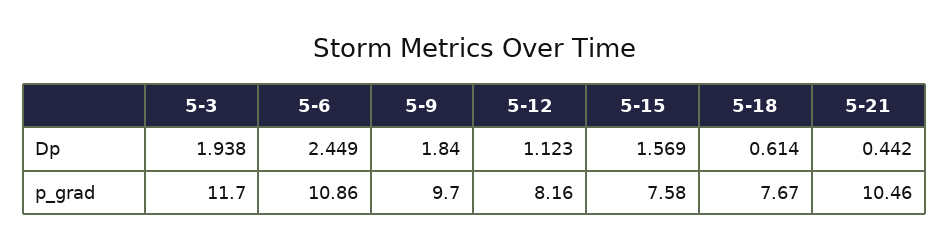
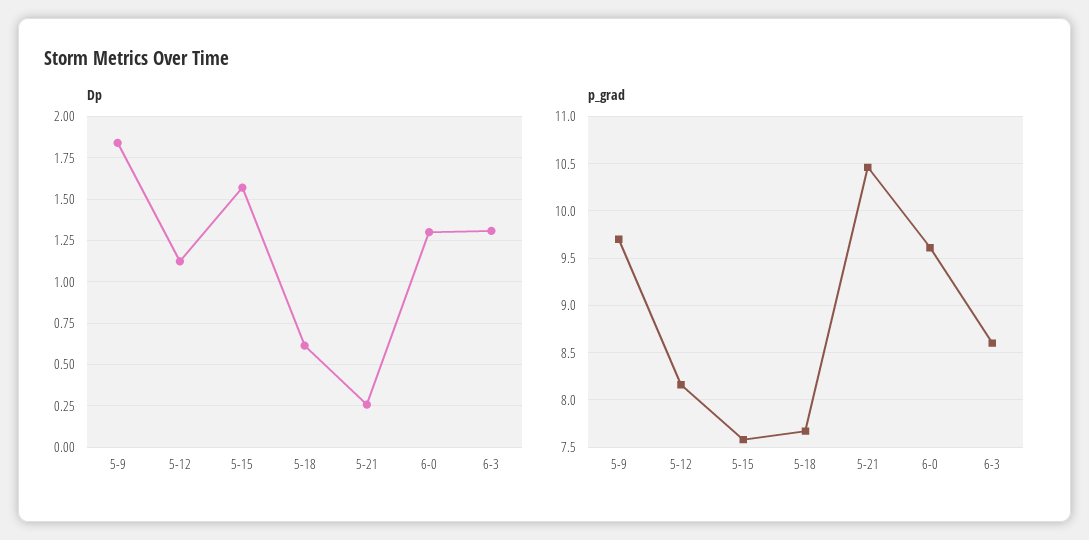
Dp, 5-3: 1.938 -> none
Dp, 5-6: 2.449 -> none
Dp, 5-21: 0.442 -> 0.25
p_grad, 5-3: 11.7 -> none
p_grad, 5-6: 10.86 -> none
Dp, 6-0: none -> 1.3
Dp, 6-3: none -> 1.3
p_grad, 6-0: none -> 9.6
p_grad, 6-3: none -> 8.6

